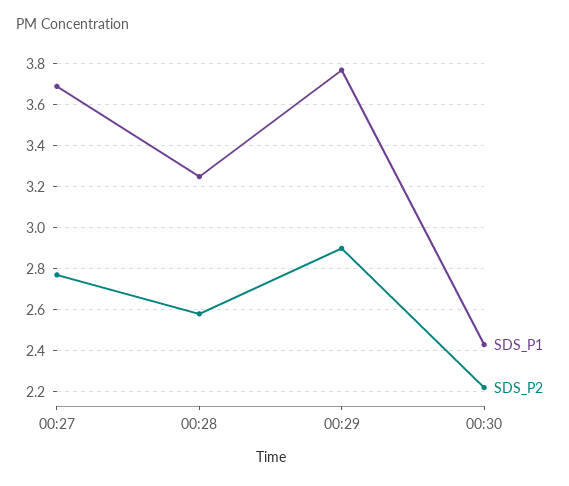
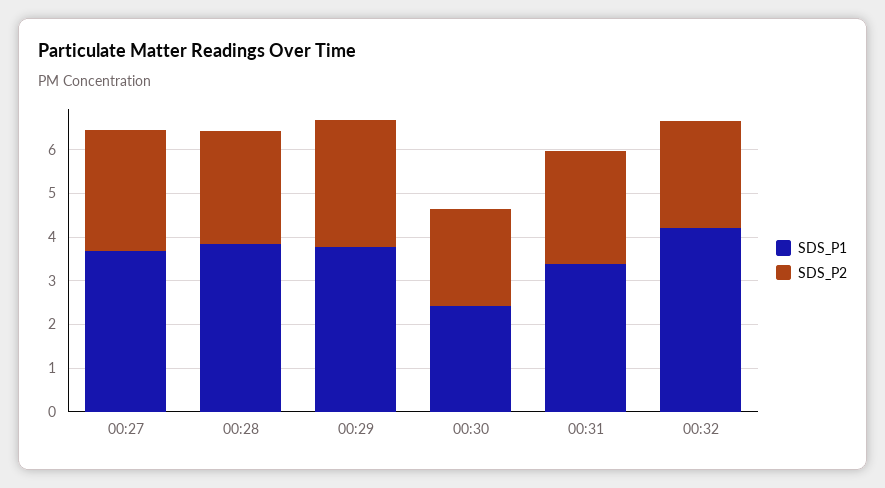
SDS_P1, 00:28: 3.25 -> 3.8
SDS_P1, 00:31: none -> 3.4
SDS_P2, 00:31: none -> 2.6
SDS_P1, 00:32: none -> 4.2
SDS_P2, 00:32: none -> 2.4

